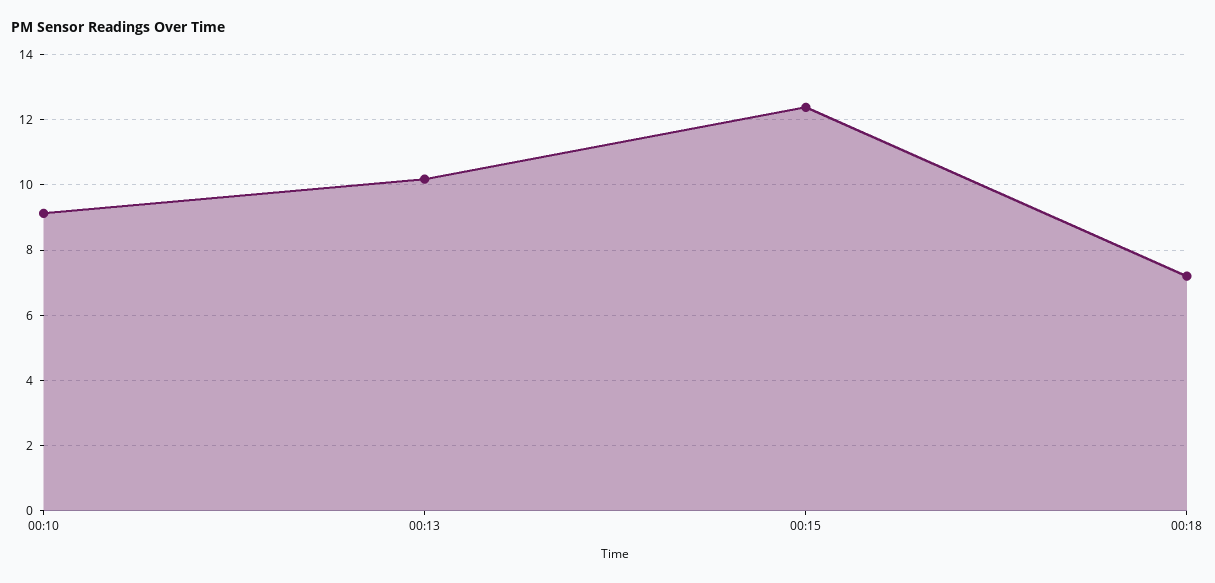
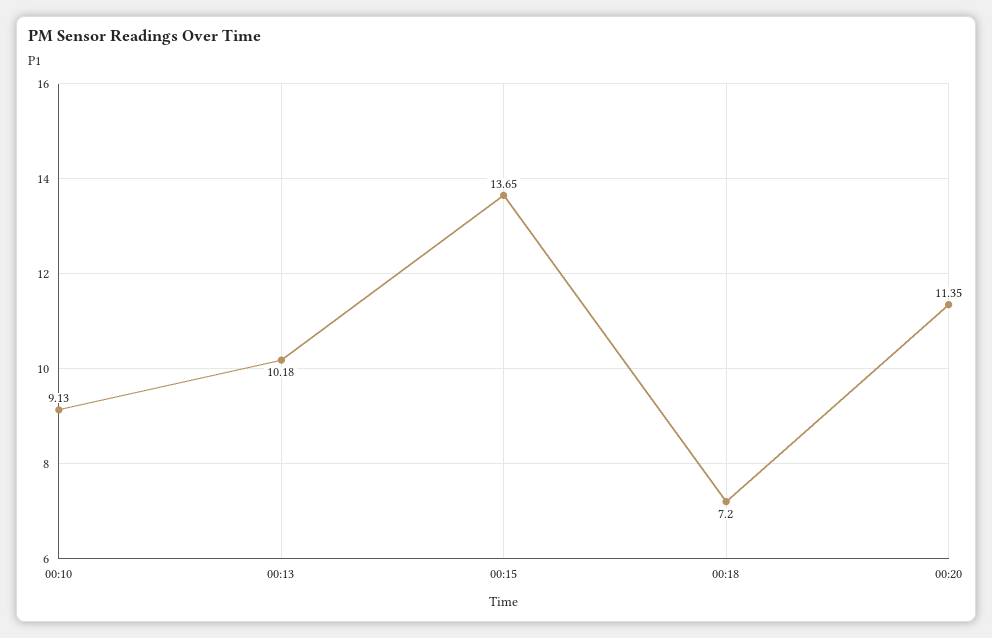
00:15: 12.4 -> 13.65
00:20: none -> 11.35

